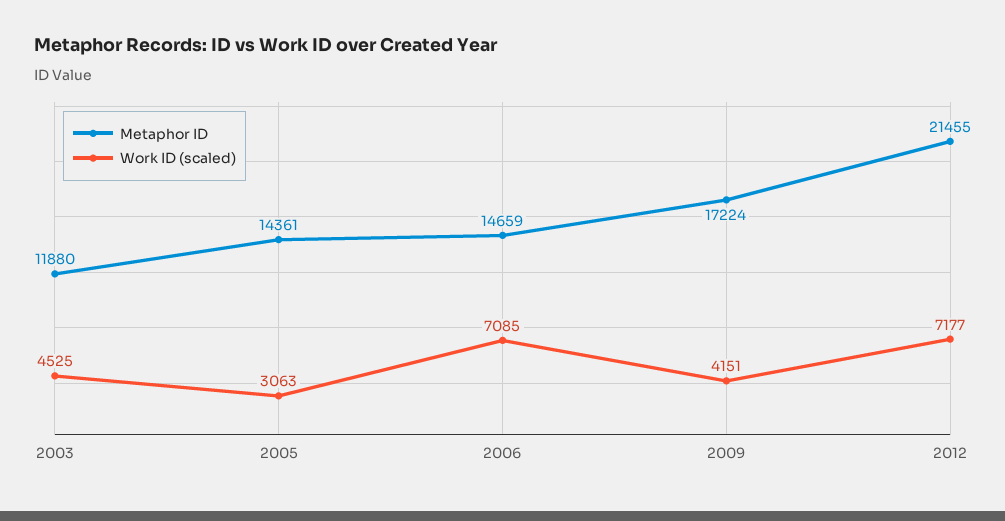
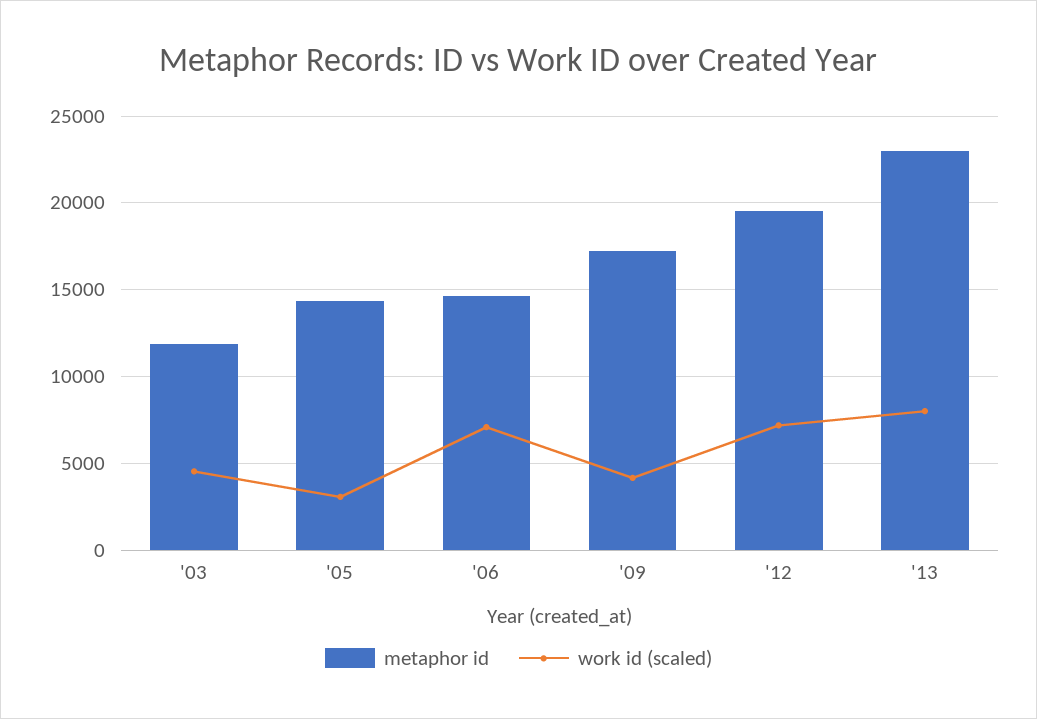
Metaphor ID, 2012: 21455 -> 19500
Metaphor ID, '13: none -> 23000
Work ID (scaled), '13: none -> 8000

